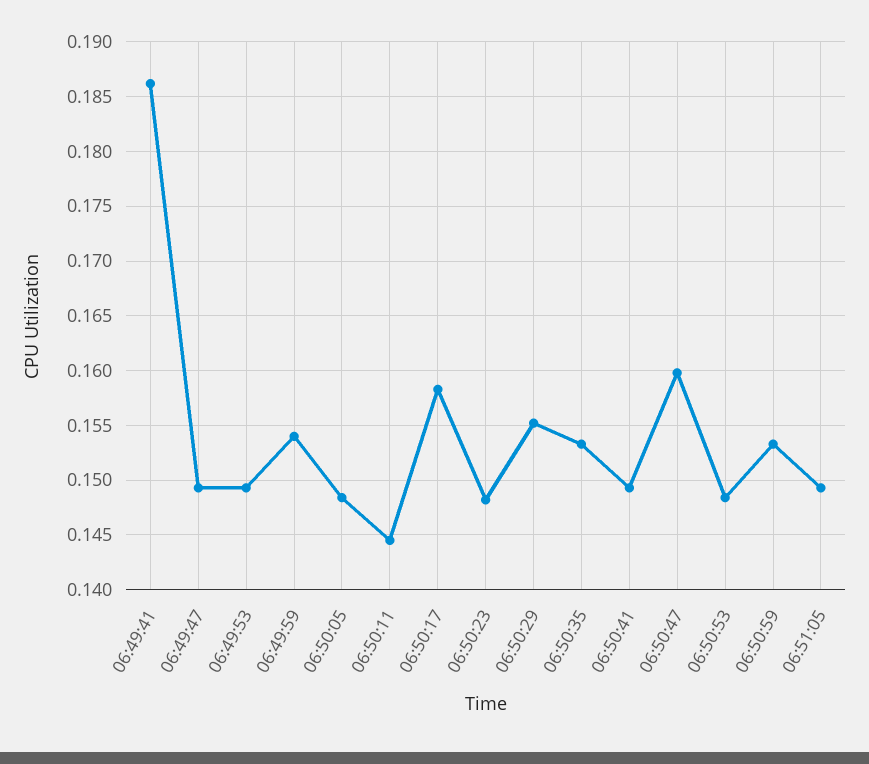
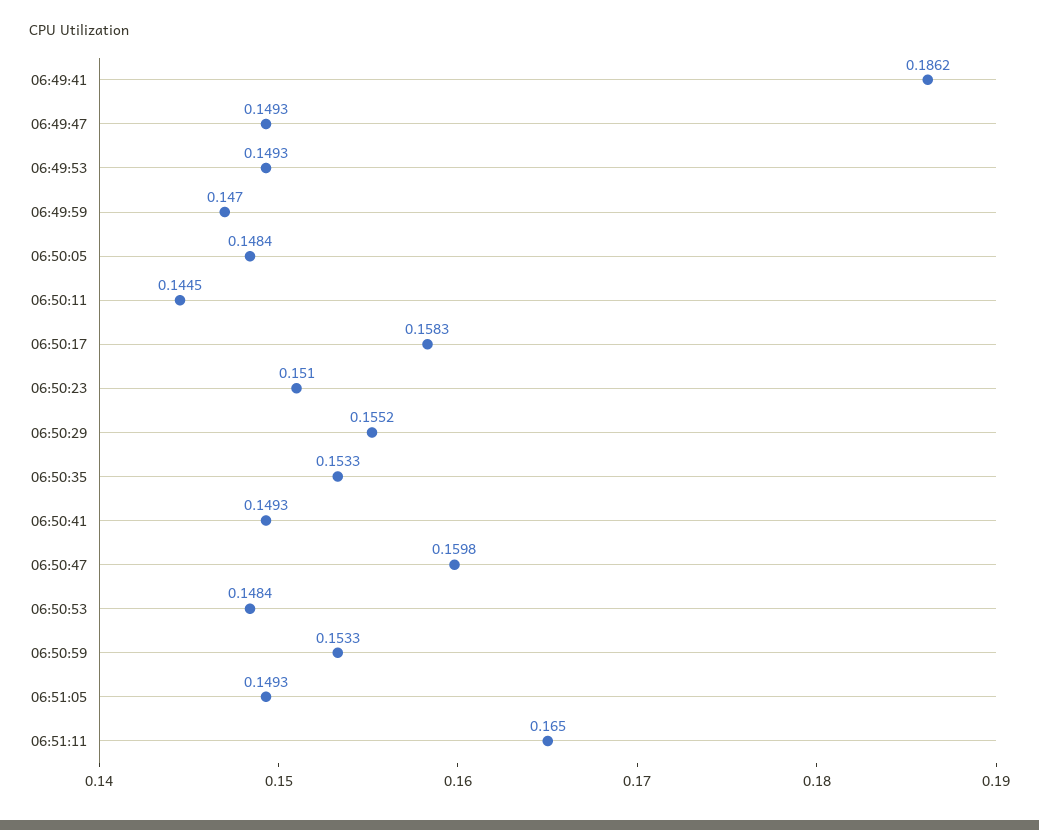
06:49:59: 0.154 -> 0.147
06:50:23: 0.148 -> 0.151
06:51:11: none -> 0.165

